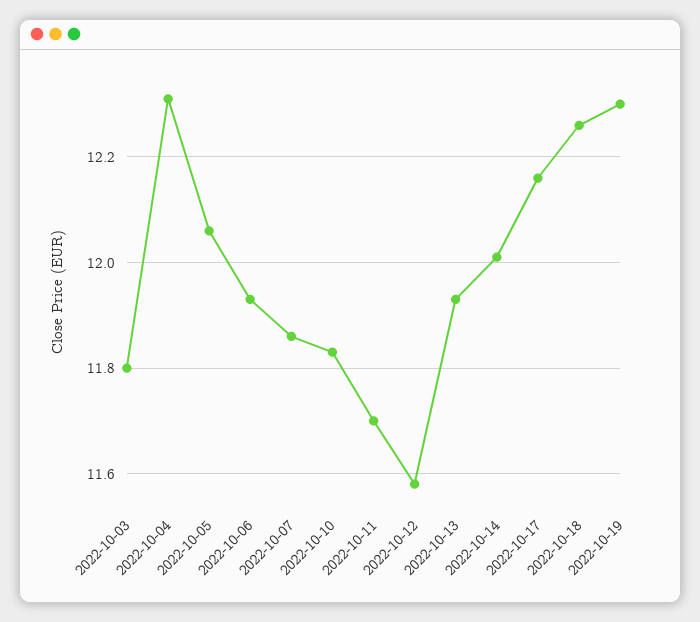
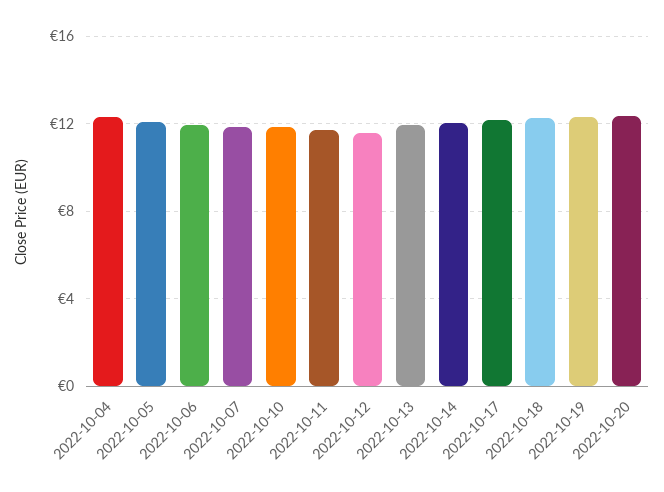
2022-10-03: 11.8 -> none
2022-10-20: none -> 12.5

